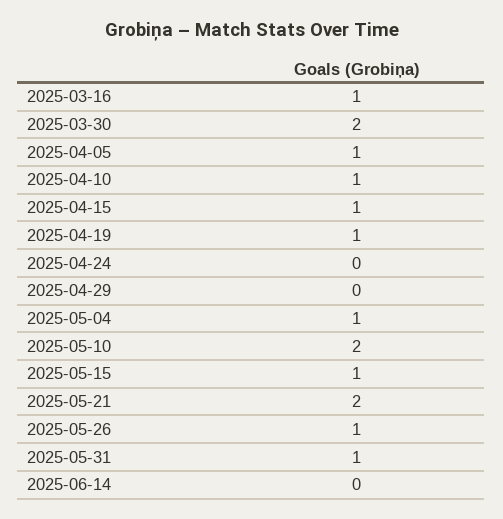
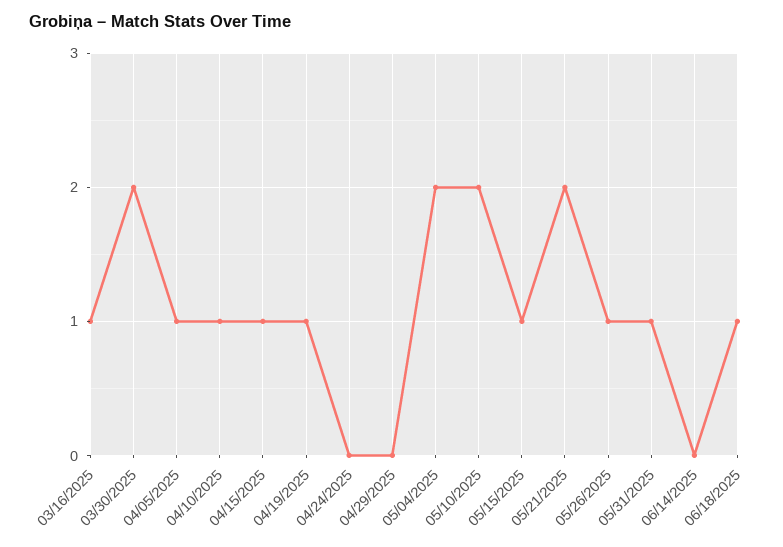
2025-05-04: 1 -> 2
06/18/2025: none -> 1

